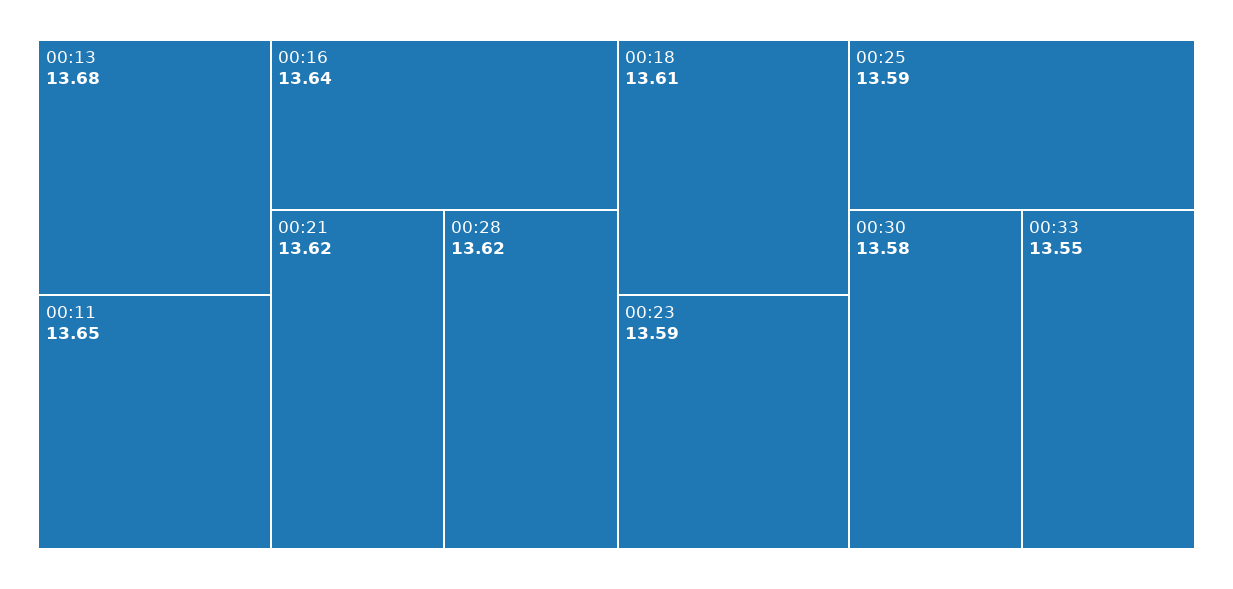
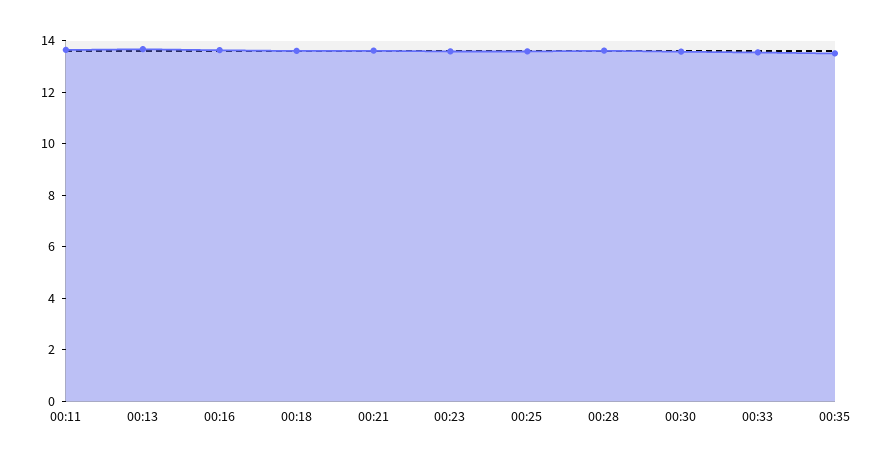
00:35: none -> 13.5

